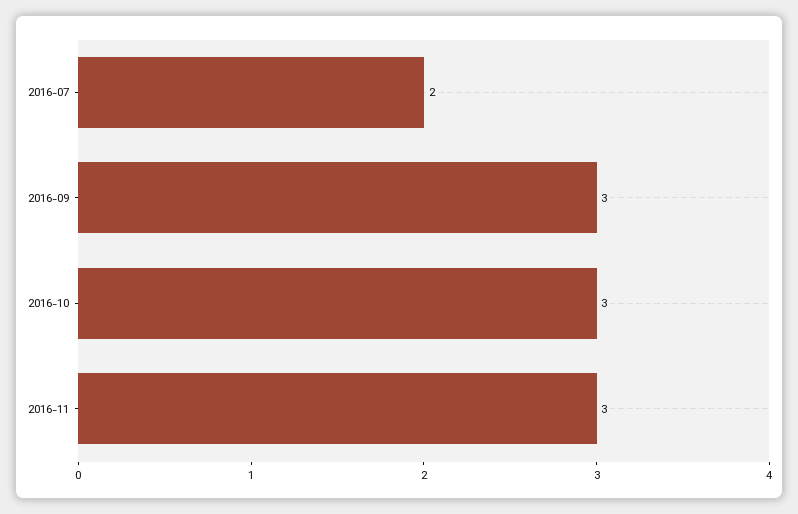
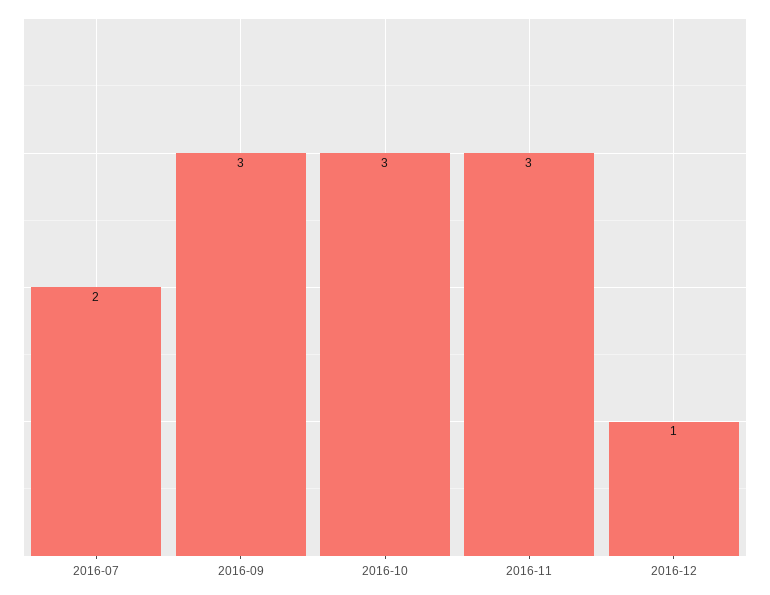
2016-12: none -> 1

